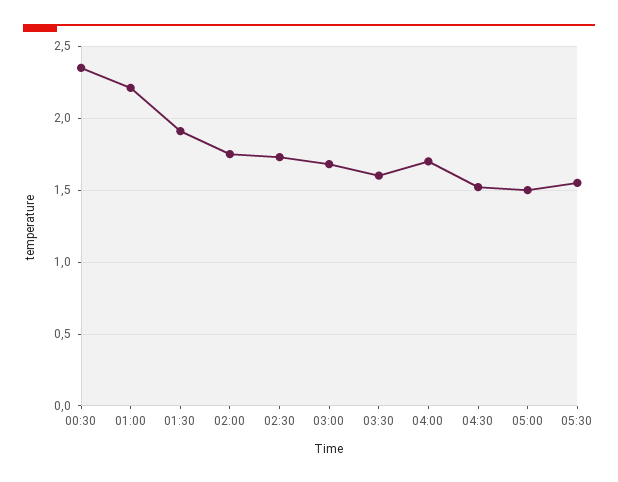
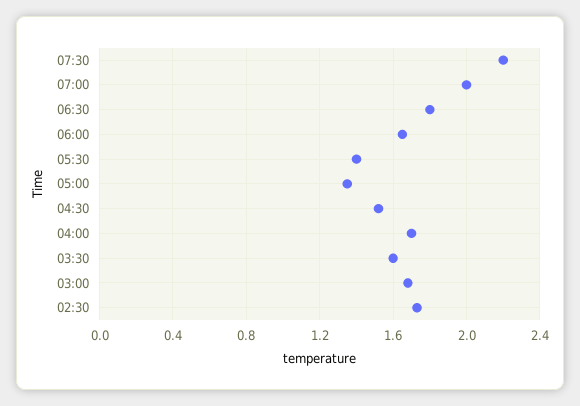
00:30: 2.35 -> none
01:00: 2.2 -> none
01:30: 1.9 -> none
02:00: 1.75 -> none
05:00: 1.5 -> 1.35
05:30: 1.55 -> 1.4
07:30: none -> 2.2
07:00: none -> 2
06:30: none -> 1.8
06:00: none -> 1.65

